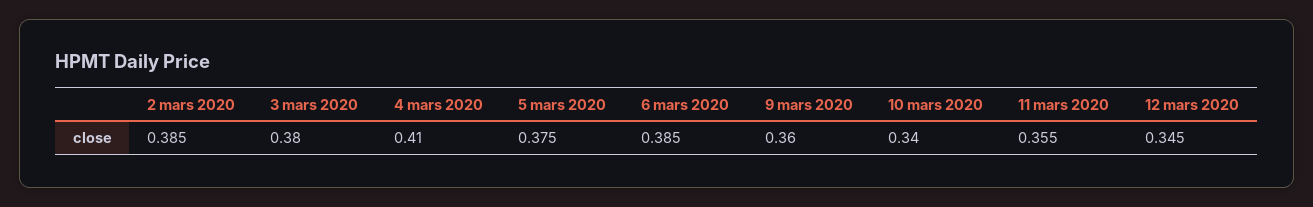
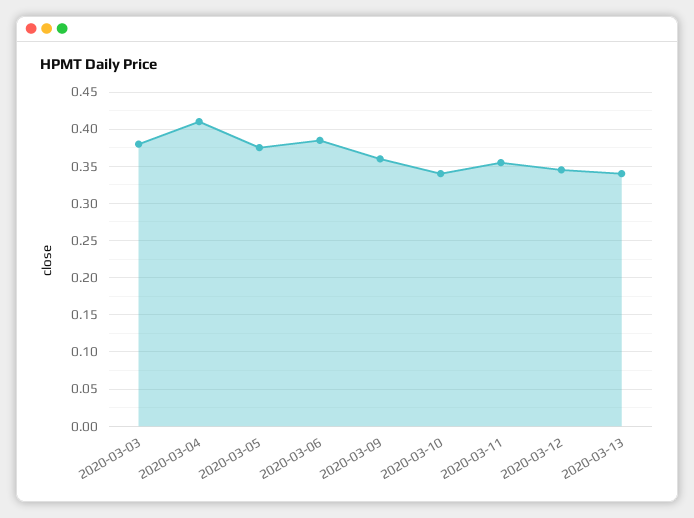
2 mars 2020: 0.385 -> none
2020-03-13: none -> 0.34

